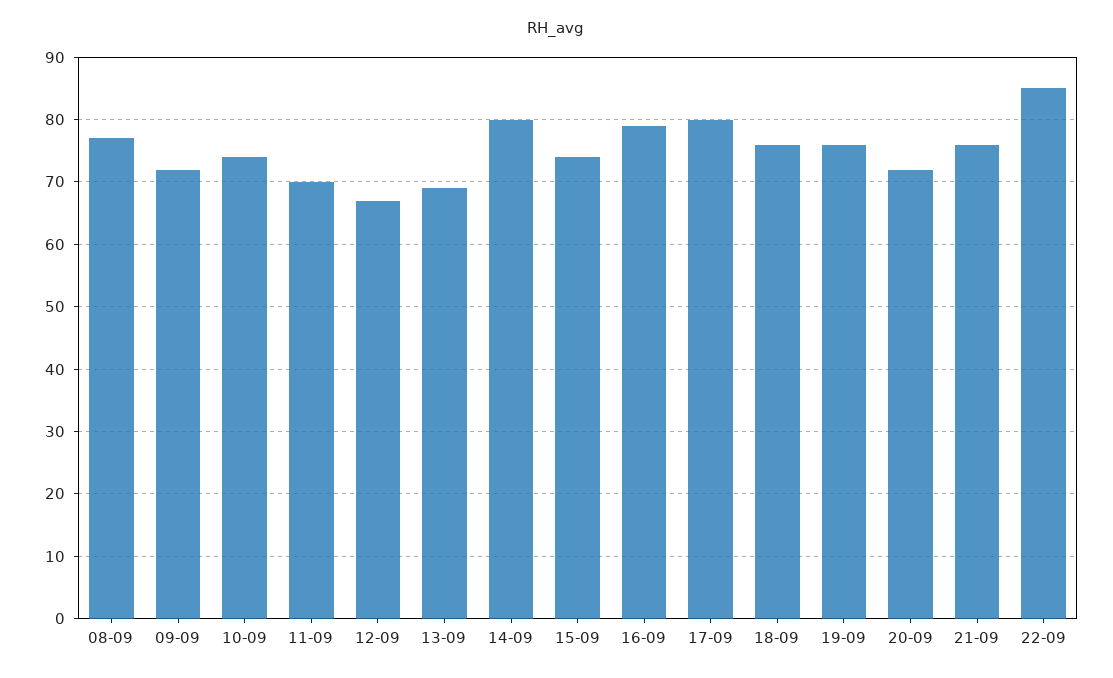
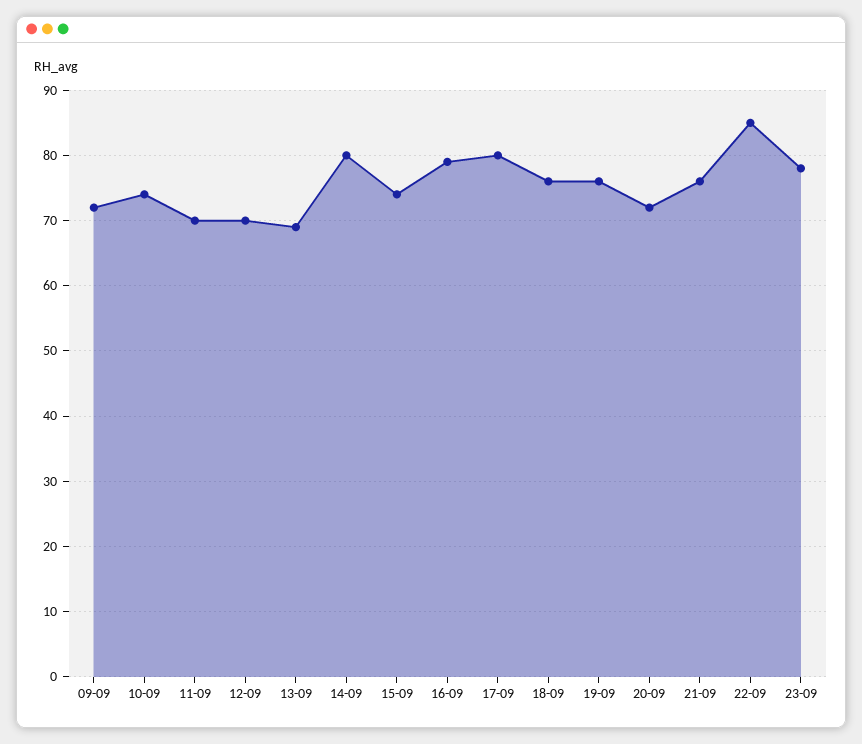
08-09: 77 -> none
12-09: 67 -> 70
23-09: none -> 78

